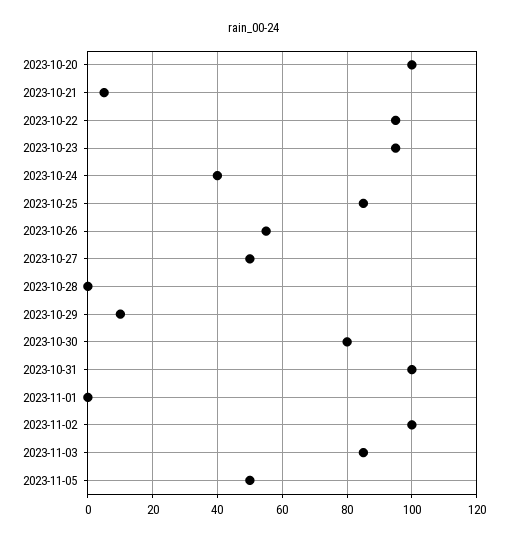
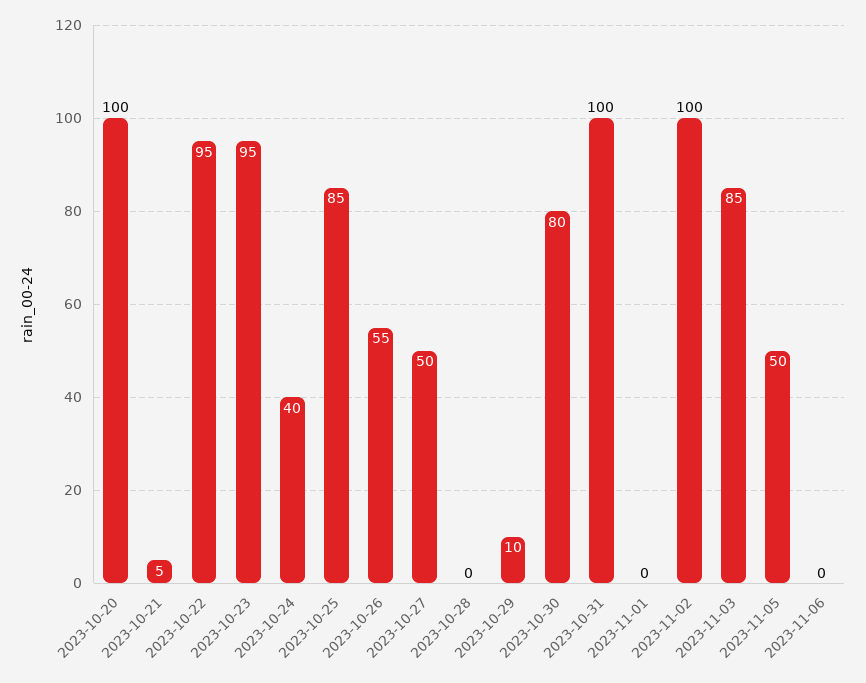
2023-11-06: none -> 0

